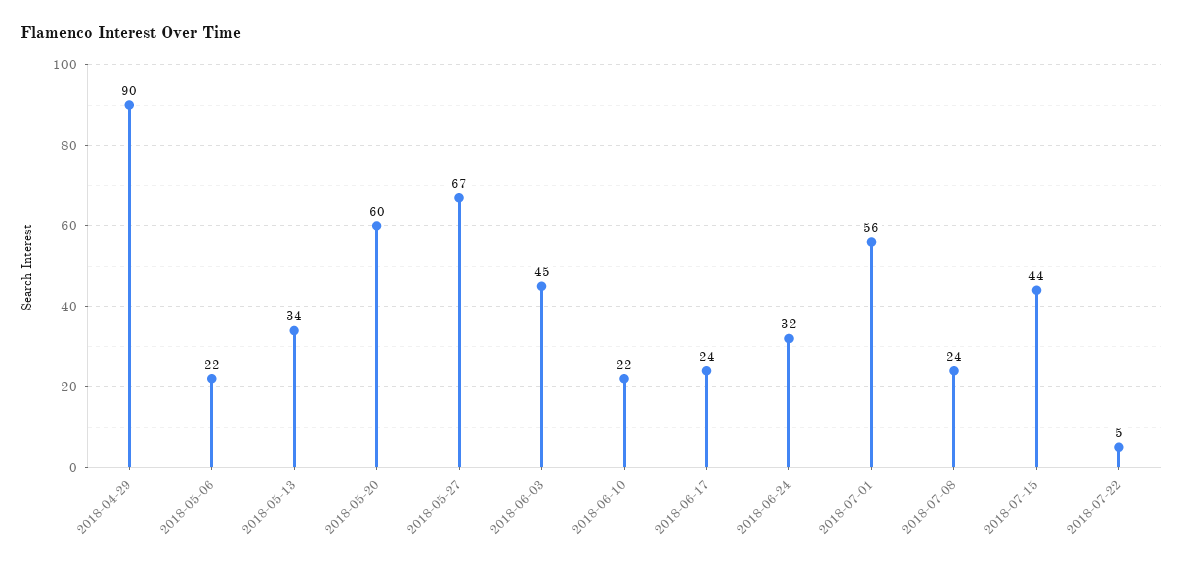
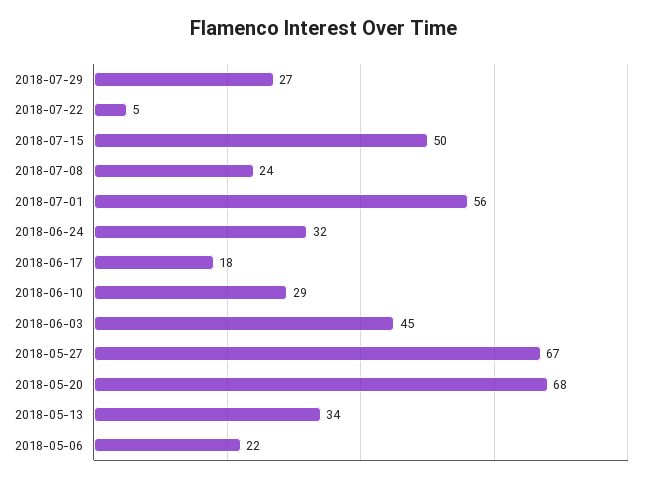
2018-04-29: 90 -> none
2018-05-20: 60 -> 68
2018-06-10: 22 -> 29
2018-06-17: 24 -> 18
2018-07-15: 44 -> 50
2018-07-29: none -> 27

